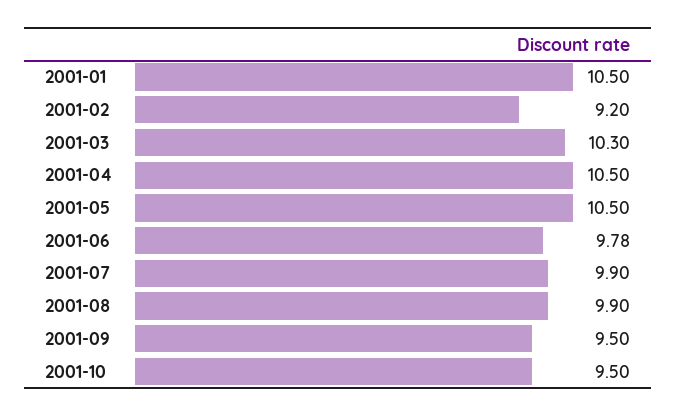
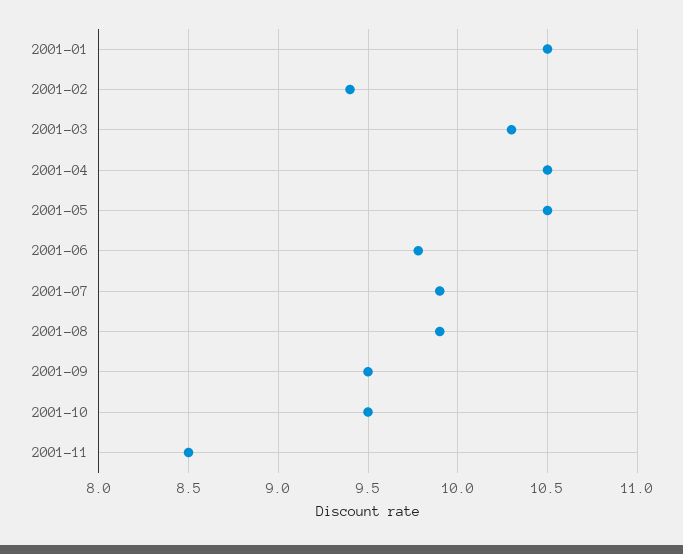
2001-02: 9.2 -> 9.4
2001-11: none -> 8.5

